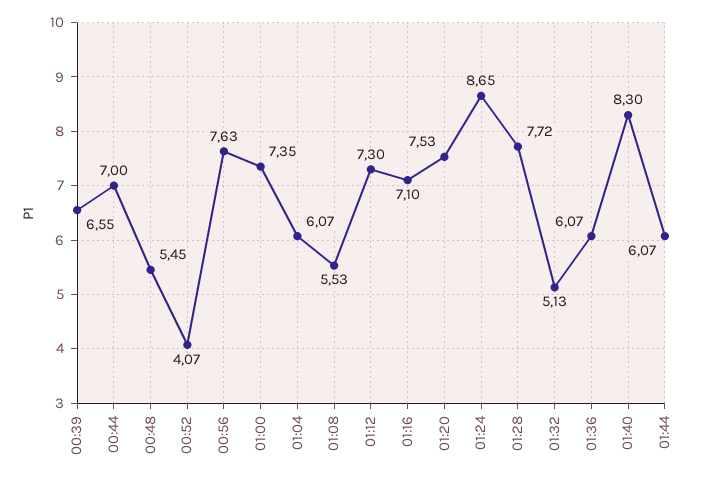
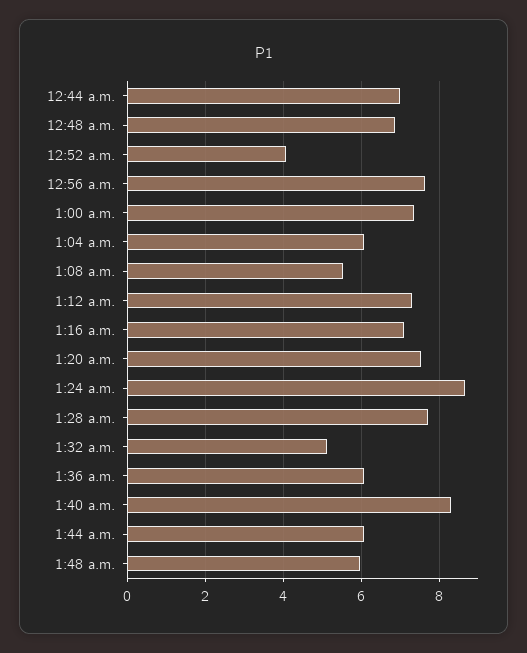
00:39: 6.55 -> none
00:48: 5.45 -> 6.8
1:48 a.m.: none -> 6

